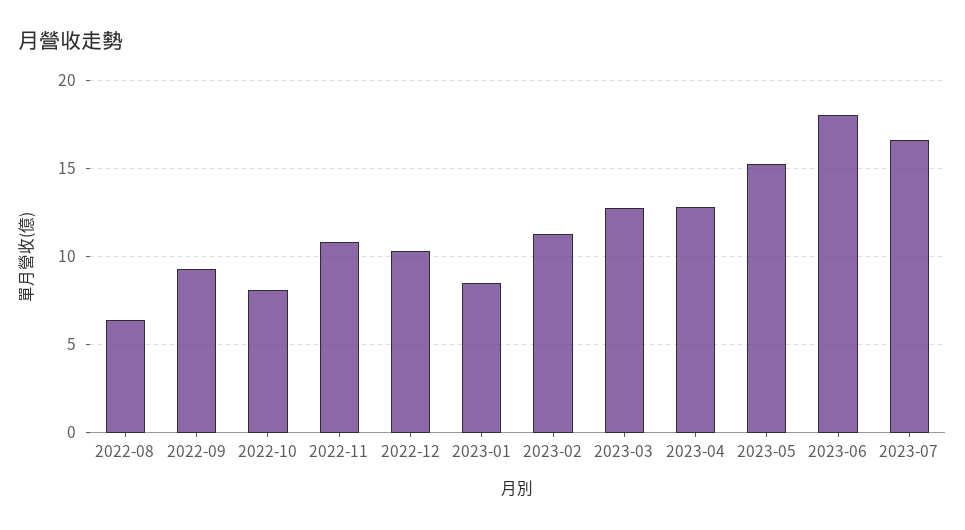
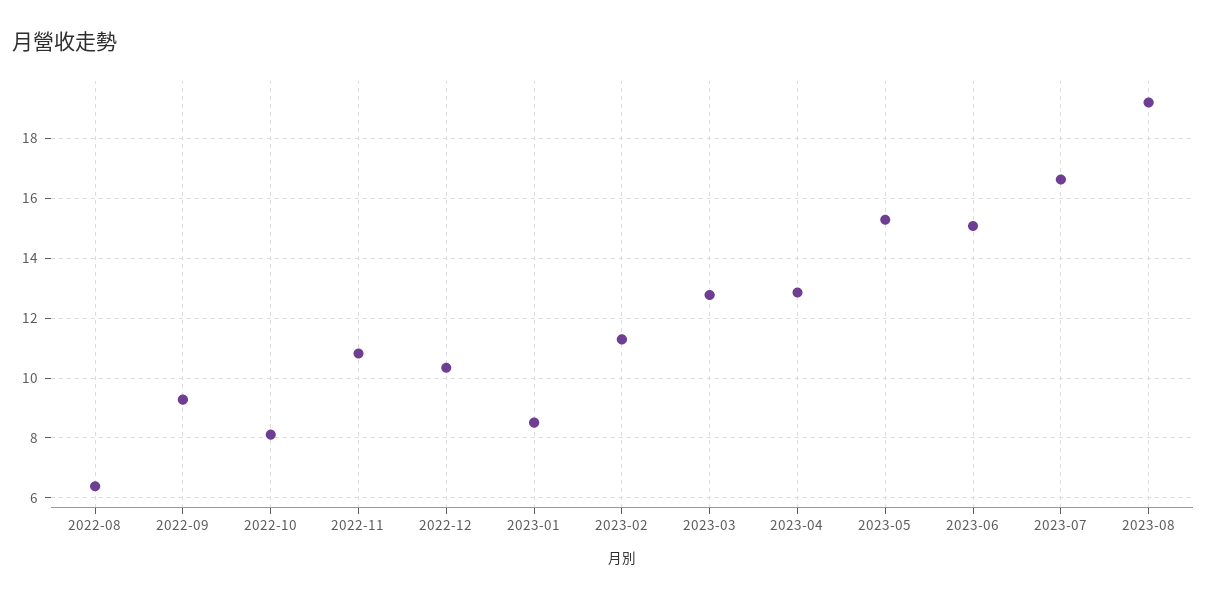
2023-06: 18 -> 15
2023-08: none -> 19.25

